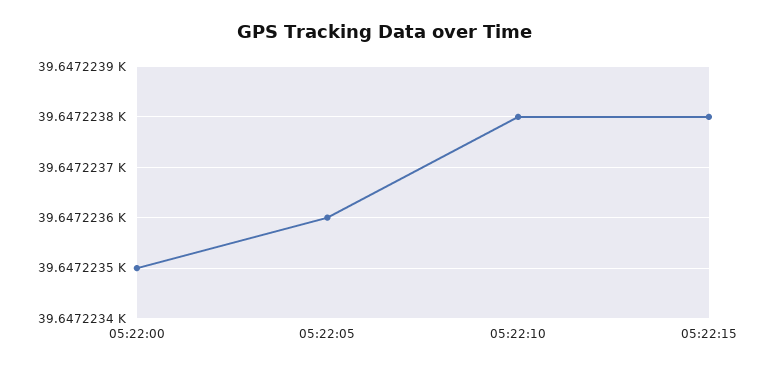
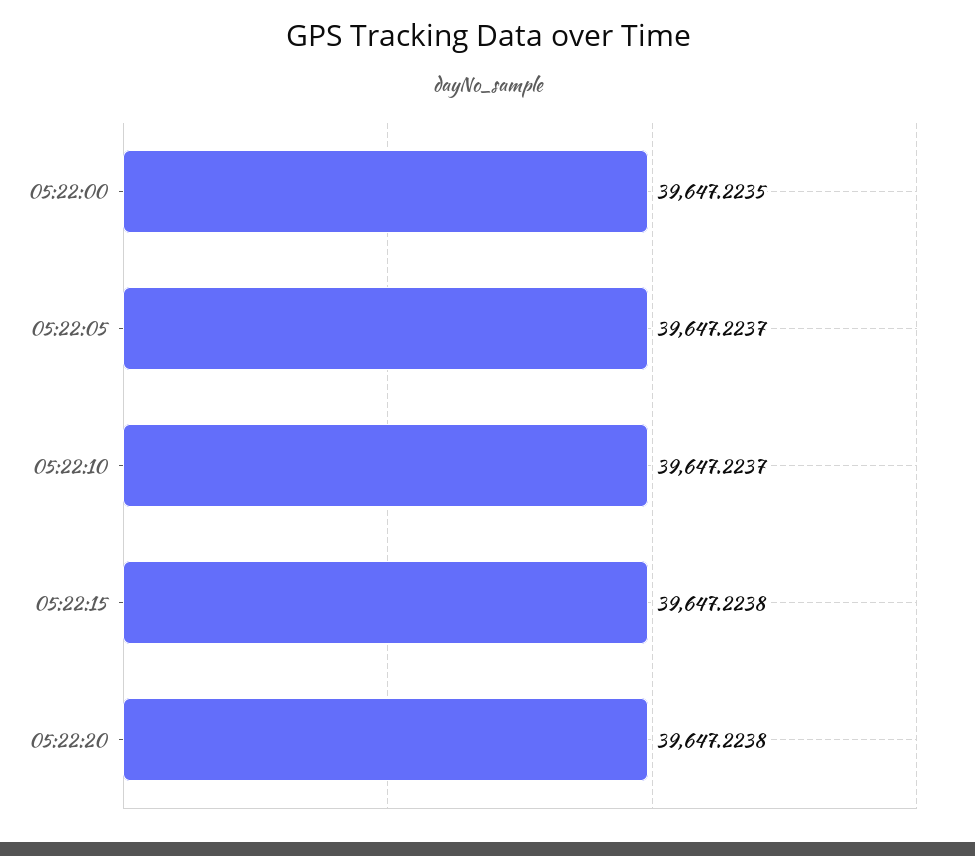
05:22:05: 39647.2236 -> 39647.2237
05:22:10: 39647.2238 -> 39647.2237
05:22:20: none -> 39647.2238

